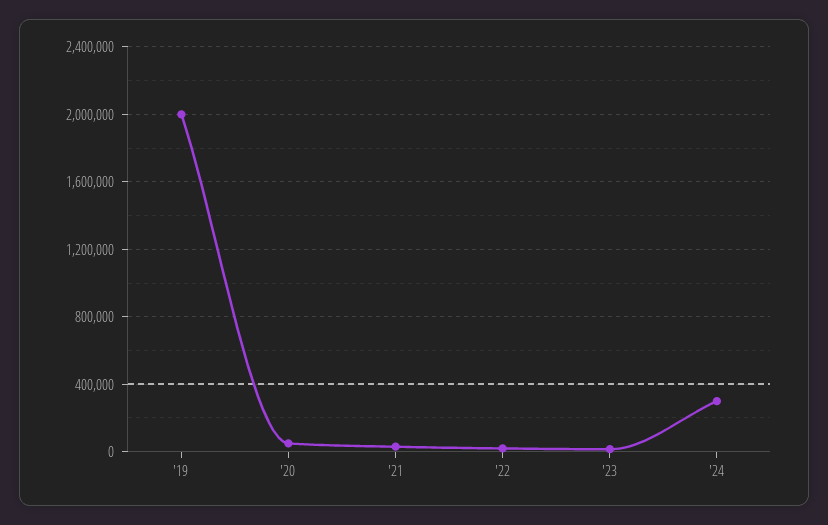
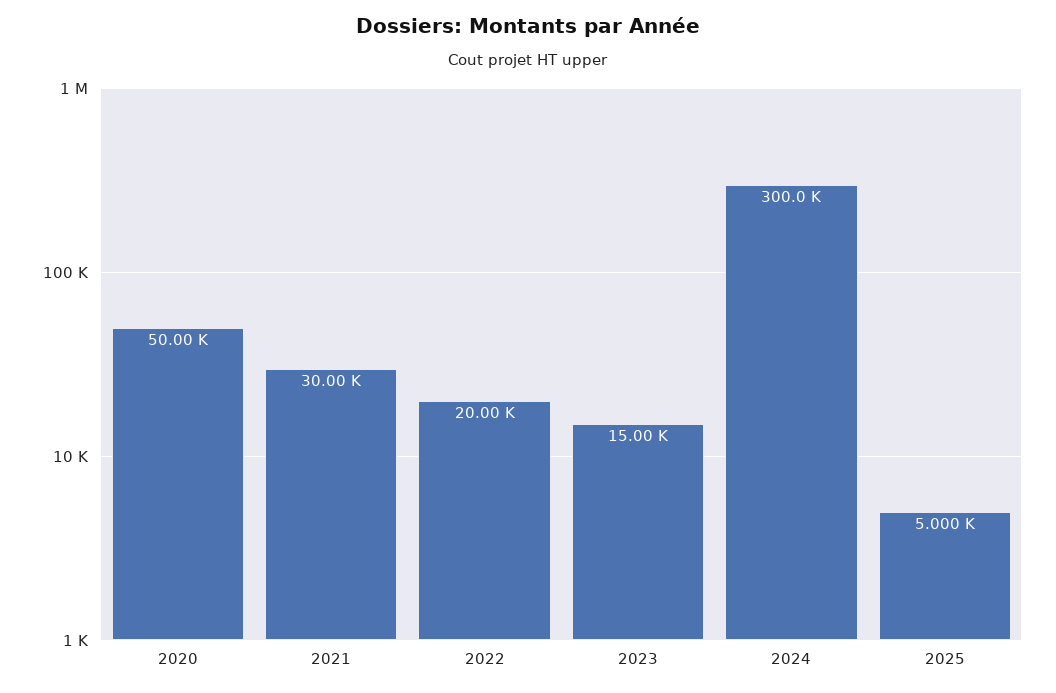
'19: 2000000 -> none
2025: none -> 5000

